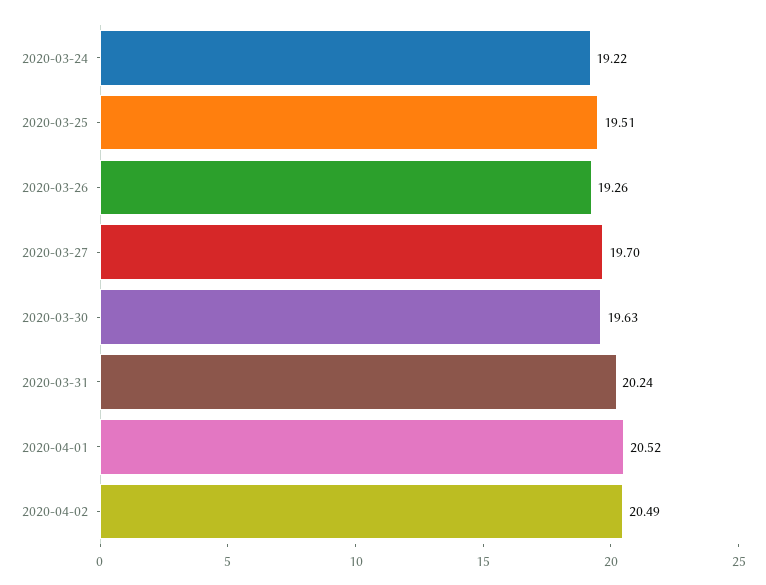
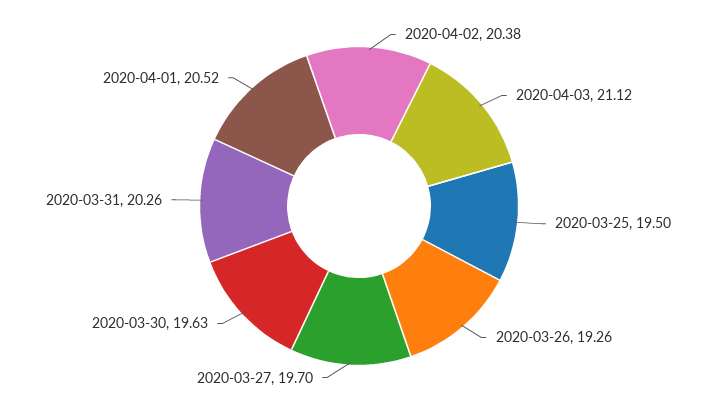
2020-03-24: 19.22 -> none
2020-03-25: 19.51 -> 19.5
2020-03-31: 20.24 -> 20.26
2020-04-02: 20.49 -> 20.38
2020-04-03: none -> 21.12

